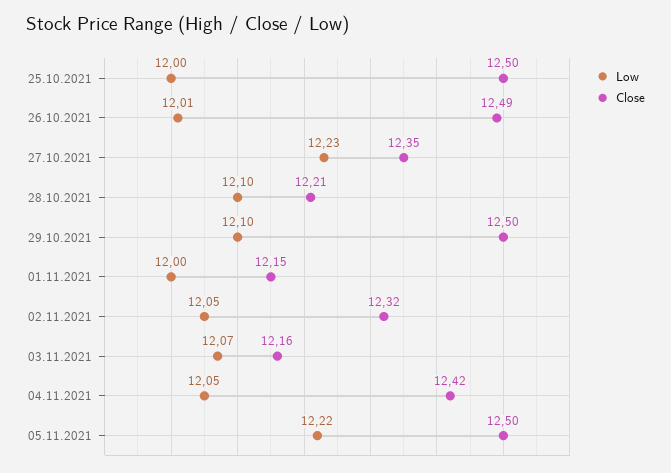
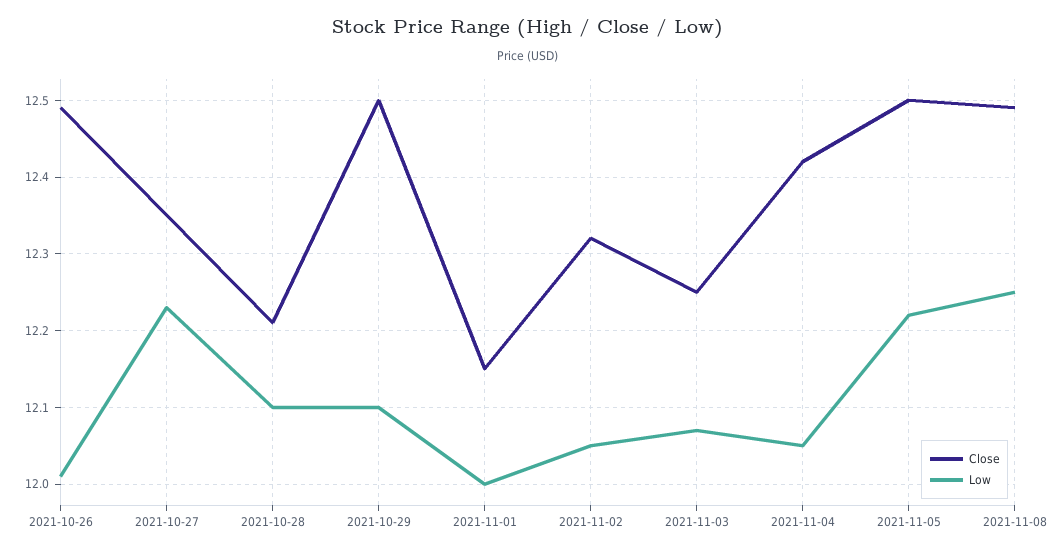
Low, 25.10.2021: 12 -> none
Close, 25.10.2021: 12.5 -> none
Close, 03.11.2021: 12.16 -> 12.25
Close, 2021-11-08: none -> 12.49
Low, 2021-11-08: none -> 12.25

